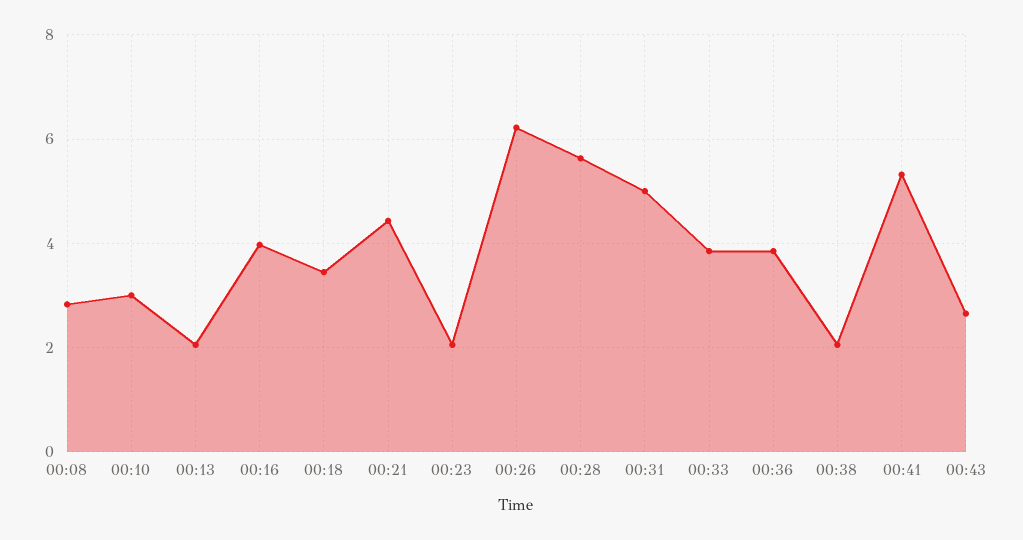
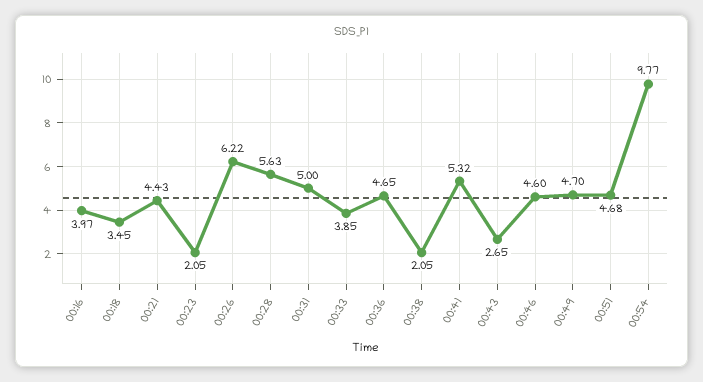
00:08: 2.8 -> none
00:10: 3 -> none
00:13: 2 -> none
00:36: 3.8 -> 4.65
00:46: none -> 4.6
00:49: none -> 4.7
00:51: none -> 4.68
00:54: none -> 9.77

